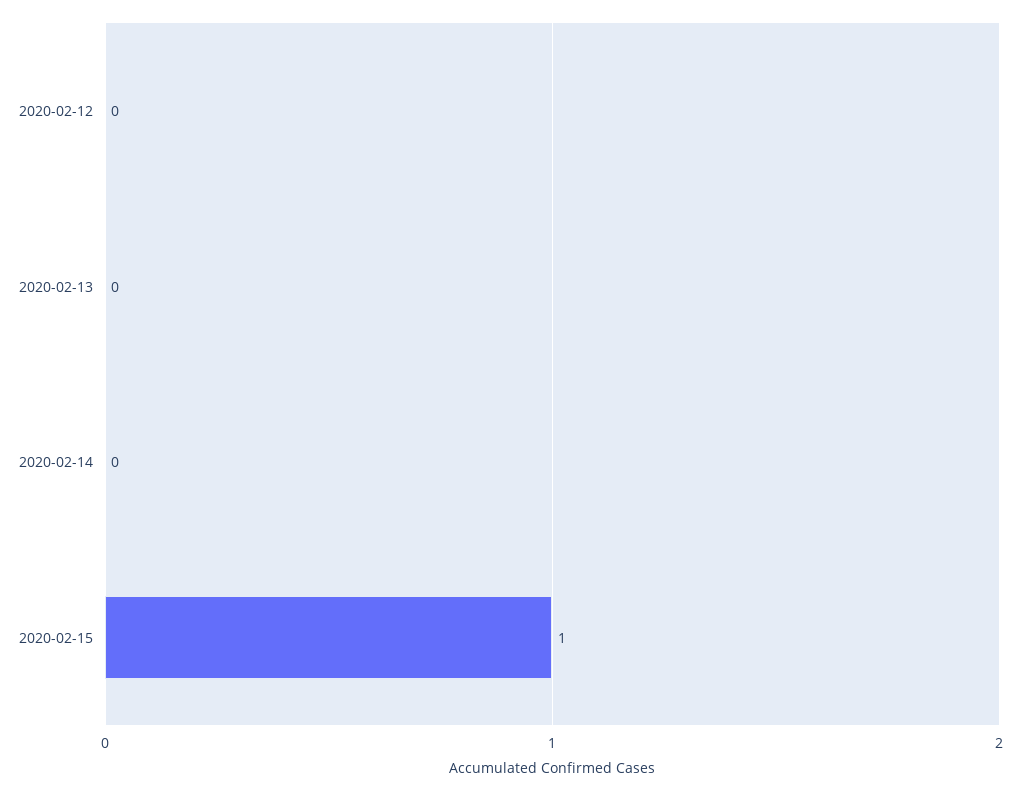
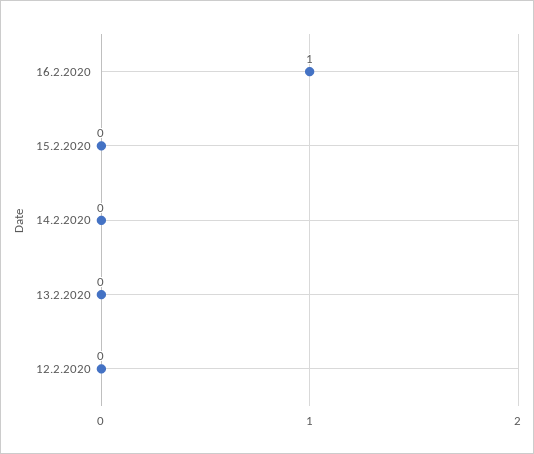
2020-02-15: 1 -> 0
16.2.2020: none -> 1

